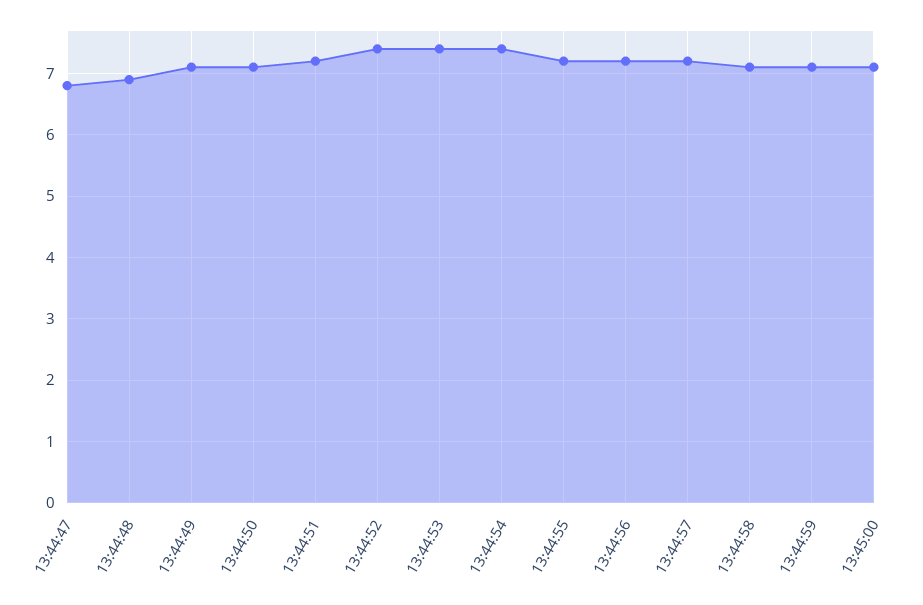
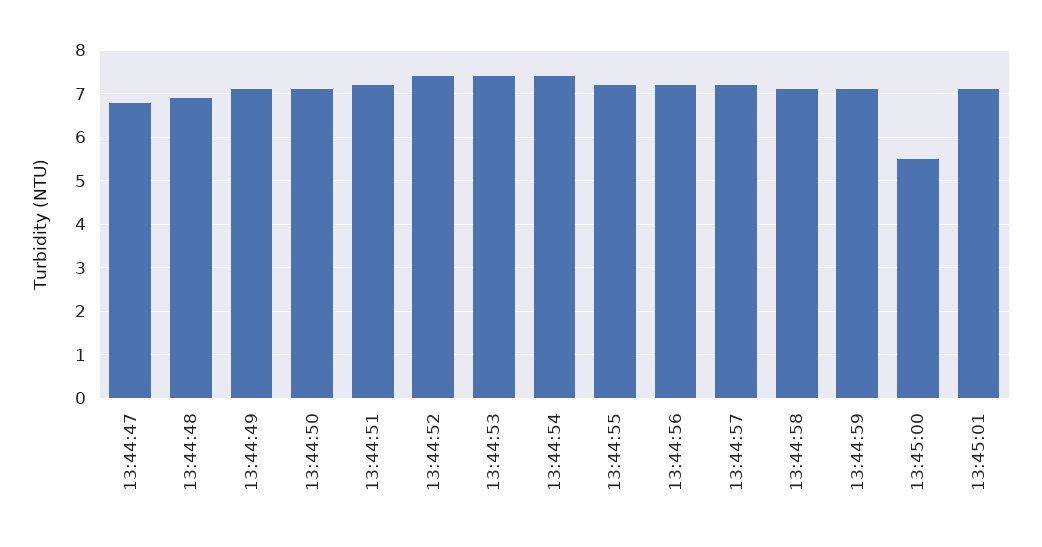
13:45:00: 7.1 -> 5.5
13:45:01: none -> 7

